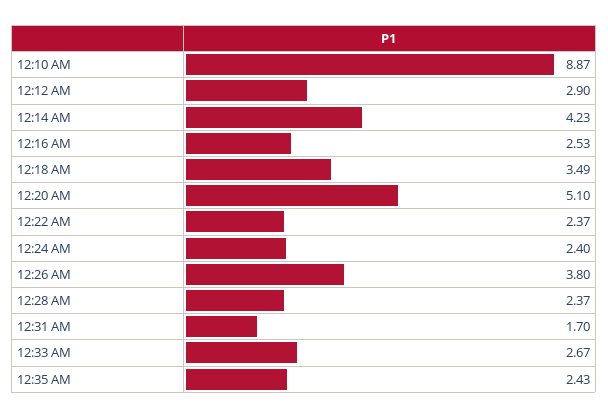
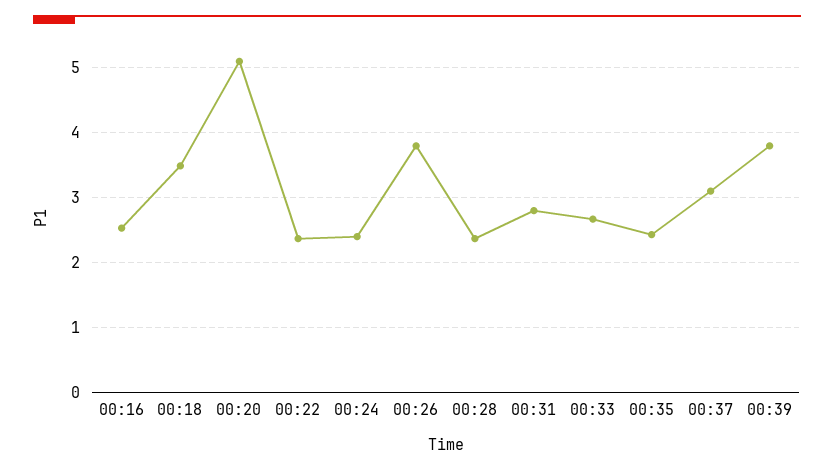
12:10 AM: 8.87 -> none
12:12 AM: 2.9 -> none
12:14 AM: 4.23 -> none
12:31 AM: 1.7 -> 2.8
00:37: none -> 3.1
00:39: none -> 3.8

